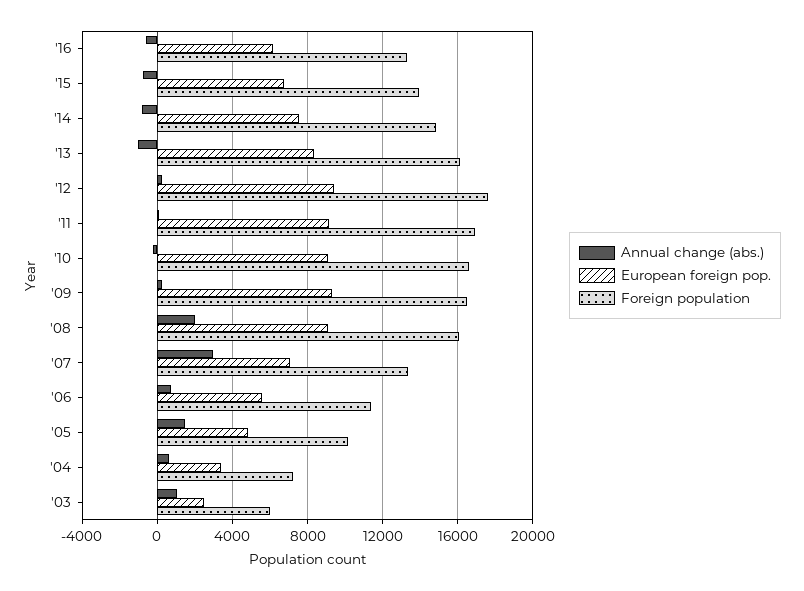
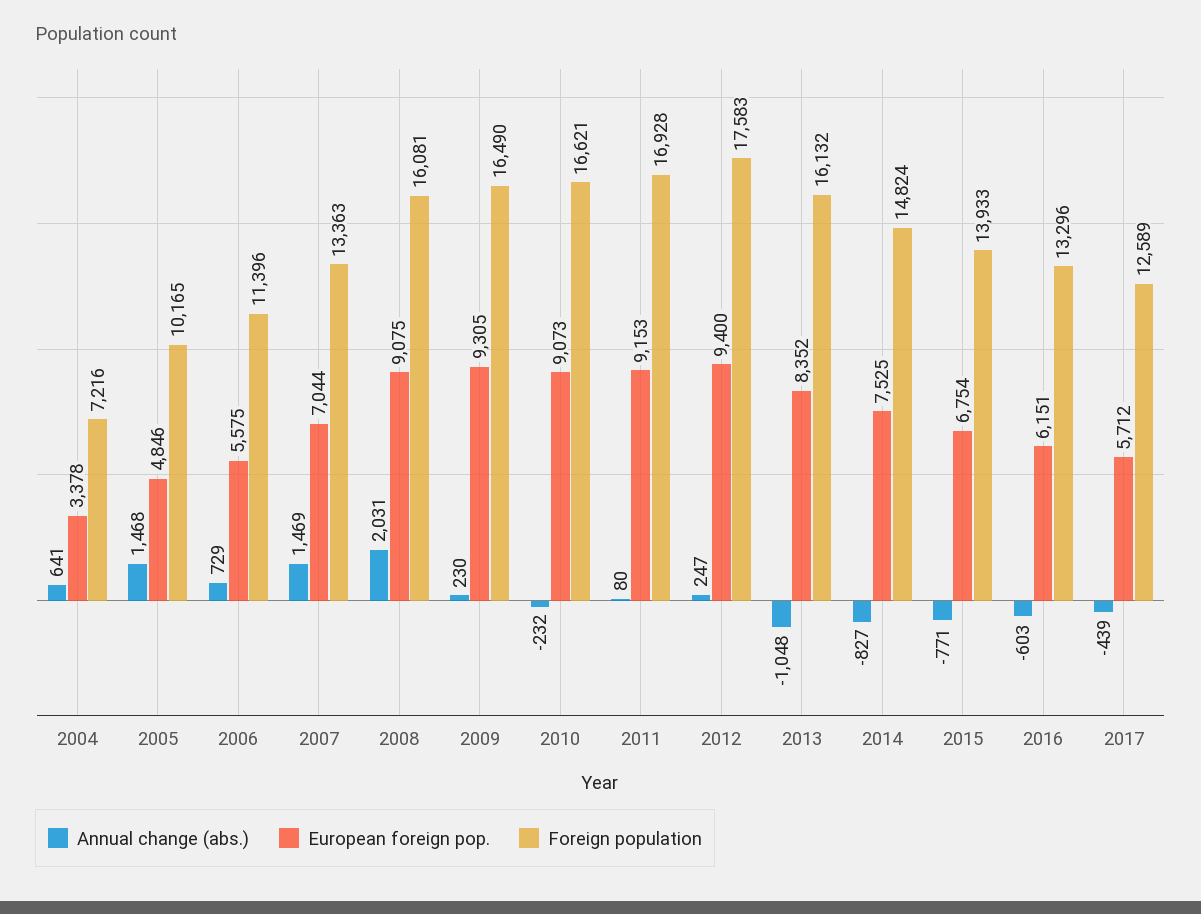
Annual change (abs.), '07: 3000 -> 1469
Annual change (abs.), '03: 1000 -> none
European foreign pop., '03: 2500 -> none
Foreign population, '03: 6000 -> none
Annual change (abs.), 2017: none -> -439
European foreign pop., 2017: none -> 5712
Foreign population, 2017: none -> 12589

